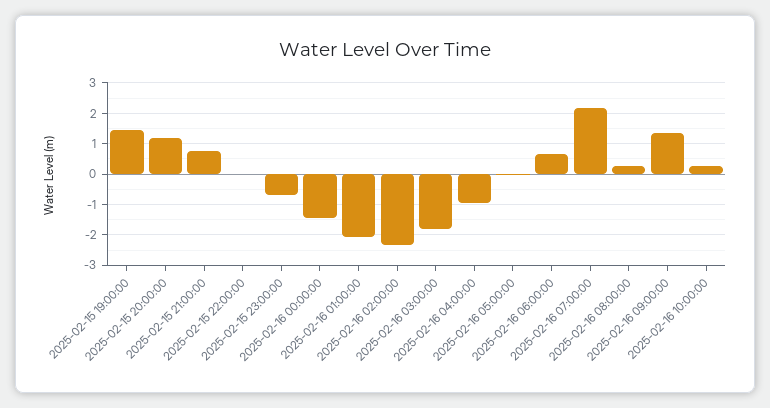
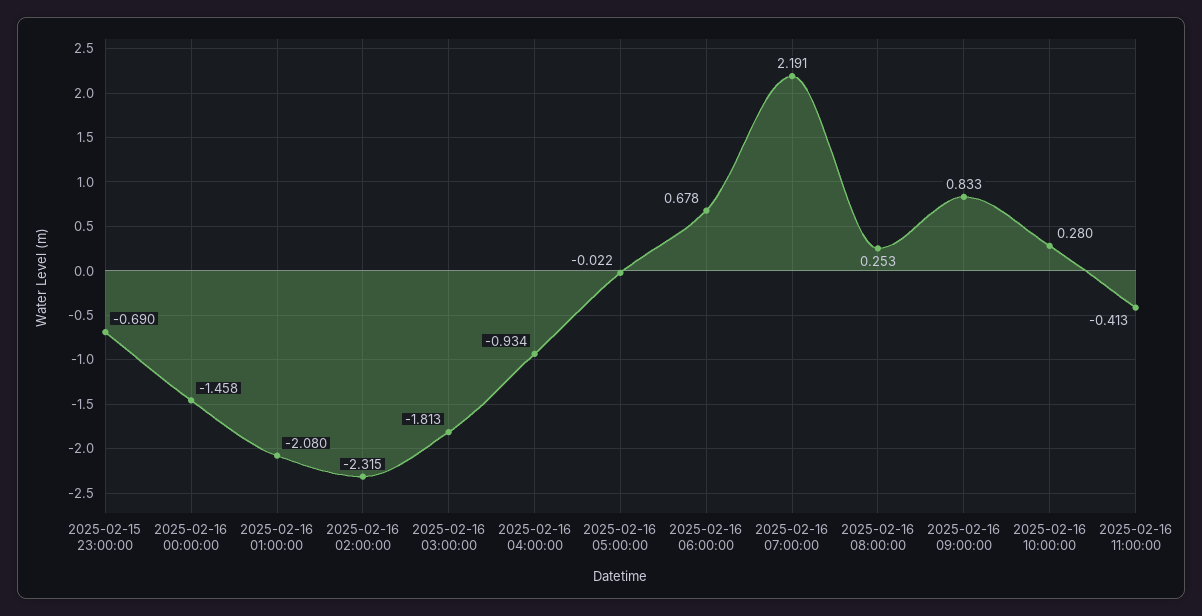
2025-02-15 19:00:00: 1.4 -> none
2025-02-15 20:00:00: 1.2 -> none
2025-02-15 21:00:00: 0.8 -> none
2025-02-15 22:00:00: 0 -> none
2025-02-16 09:00:00: 1.4 -> 0.833
2025-02-16 11:00:00: none -> -0.413

